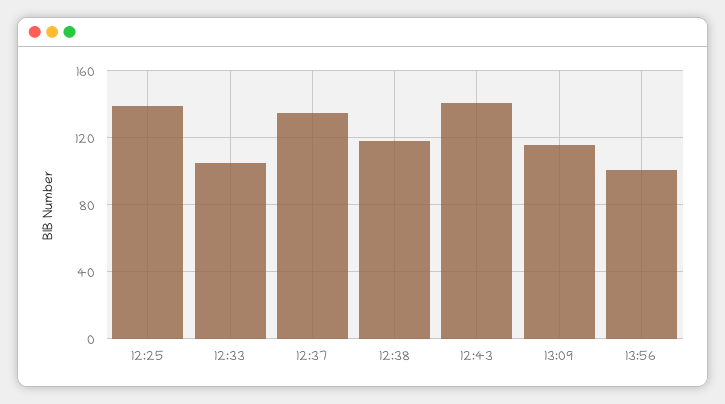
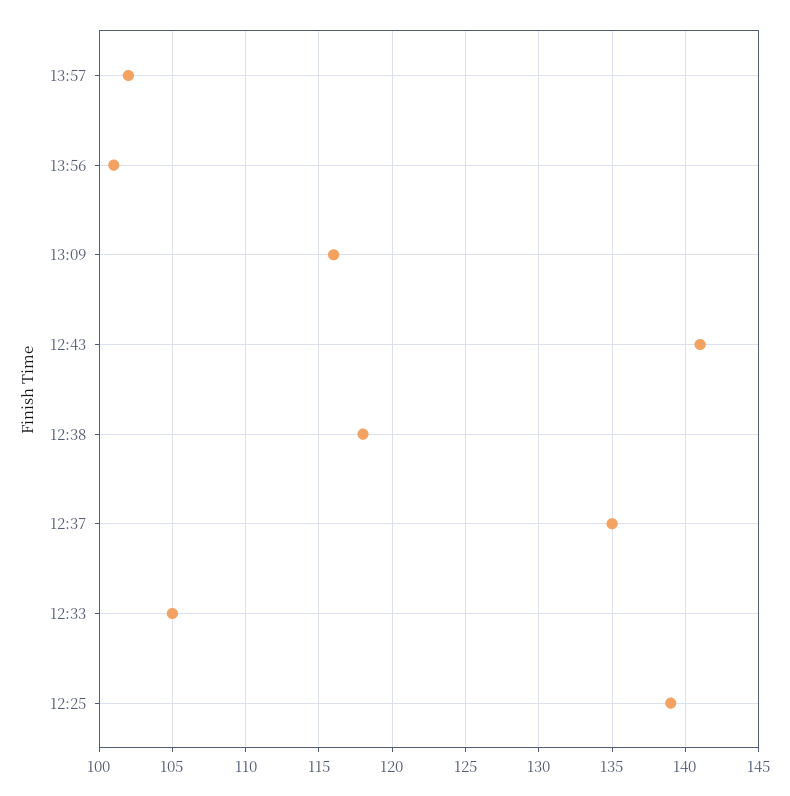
13:57: none -> 102

